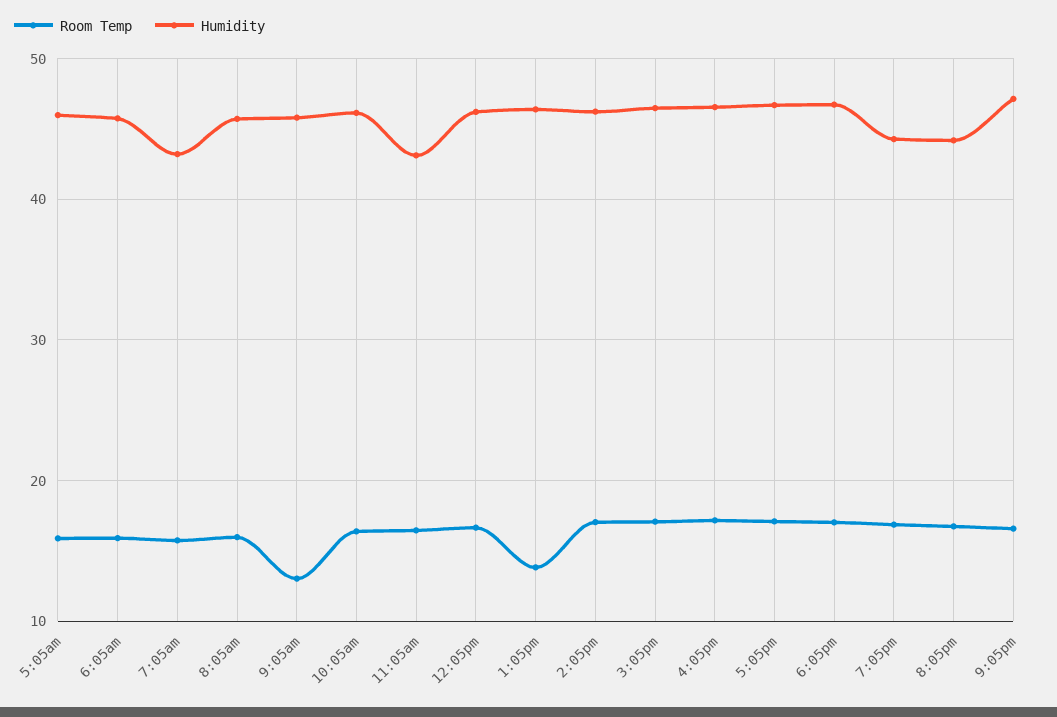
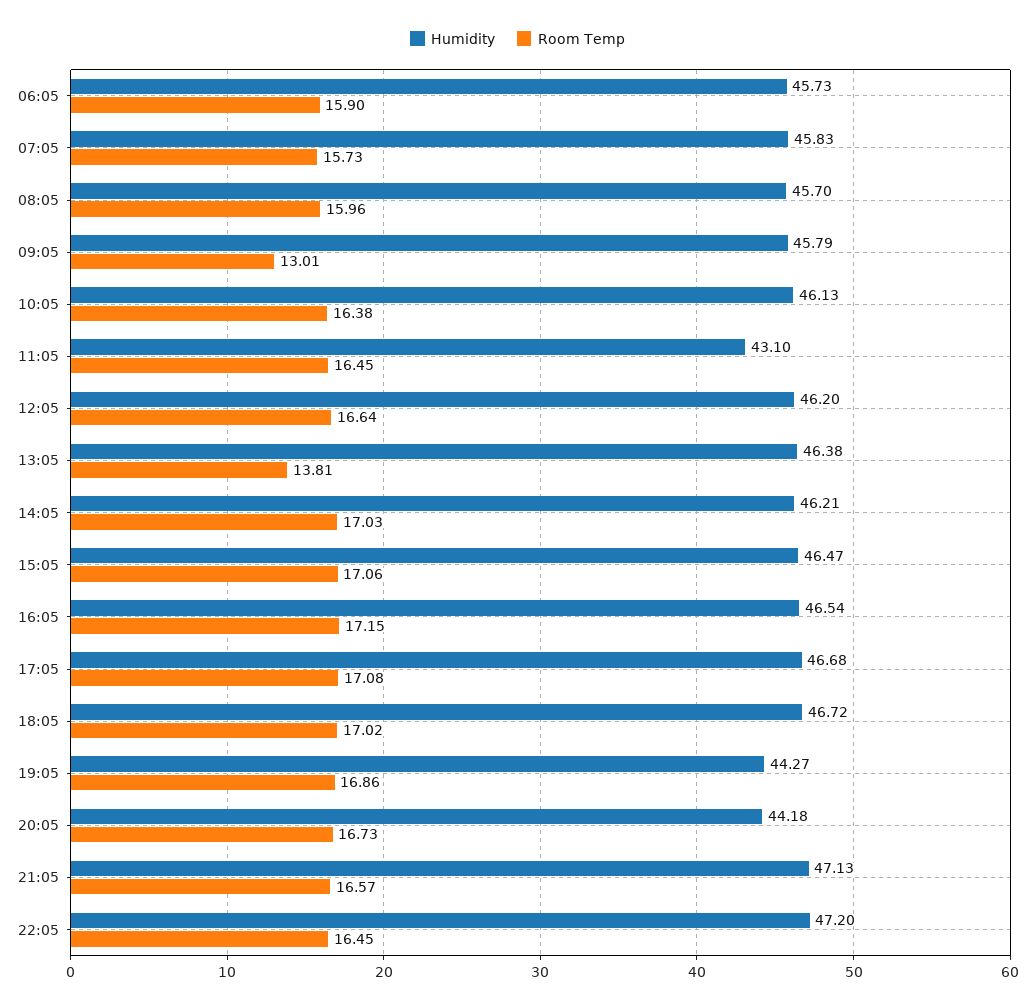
Room Temp, 5:05am: 16 -> none
Humidity, 5:05am: 46 -> none
Humidity, 7:05am: 43 -> 45.83
Humidity, 22:05: none -> 47.2
Room Temp, 22:05: none -> 16.45

